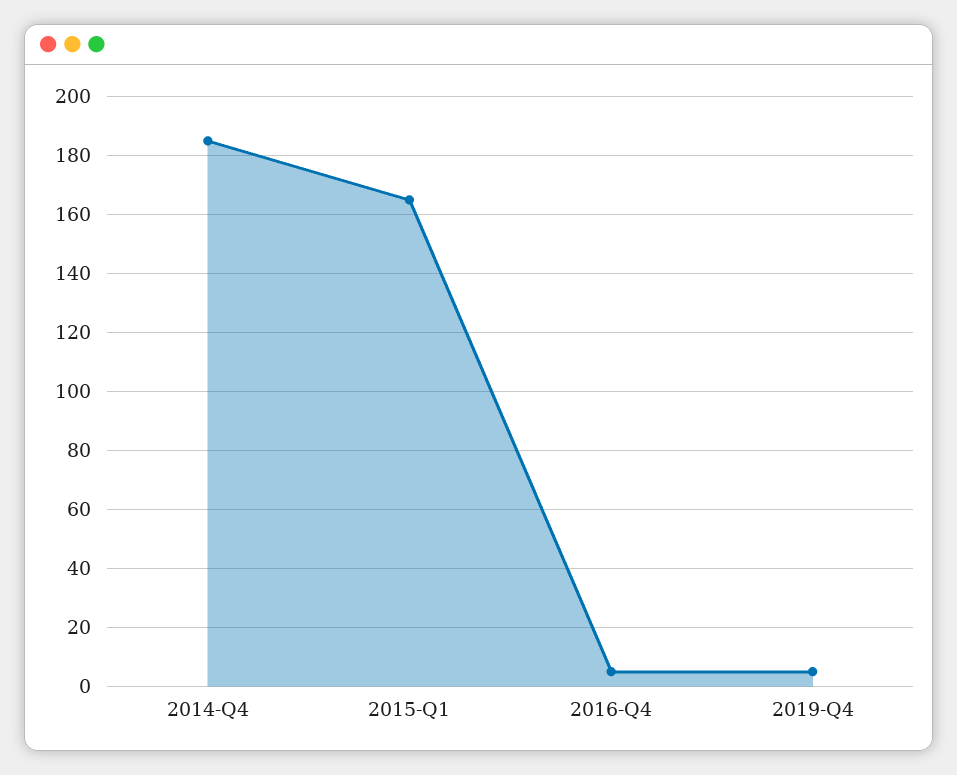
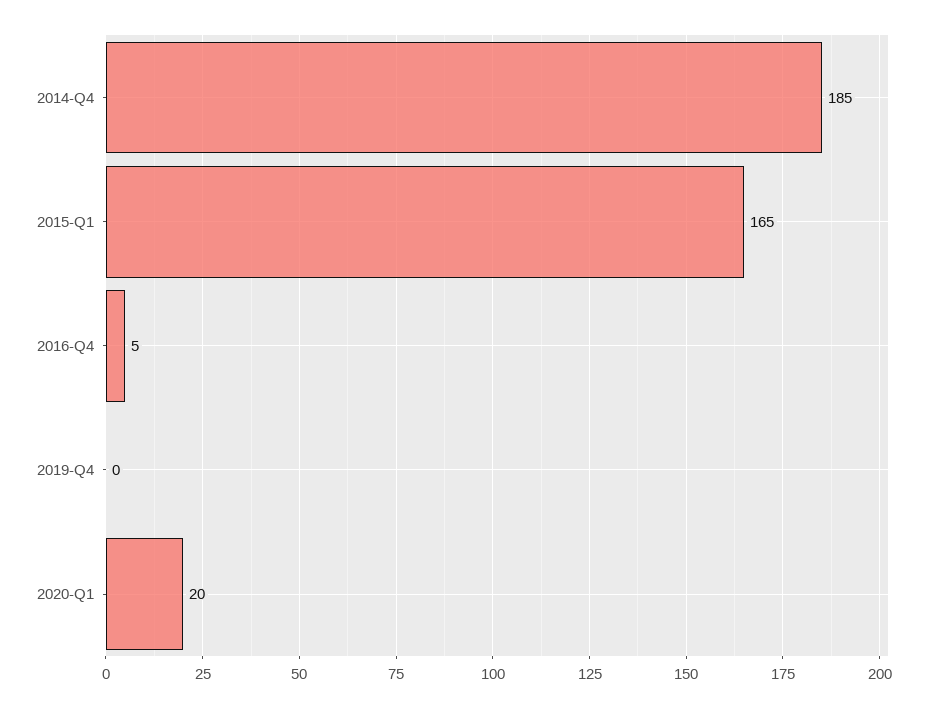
2019-Q4: 5 -> 0
2020-Q1: none -> 20

